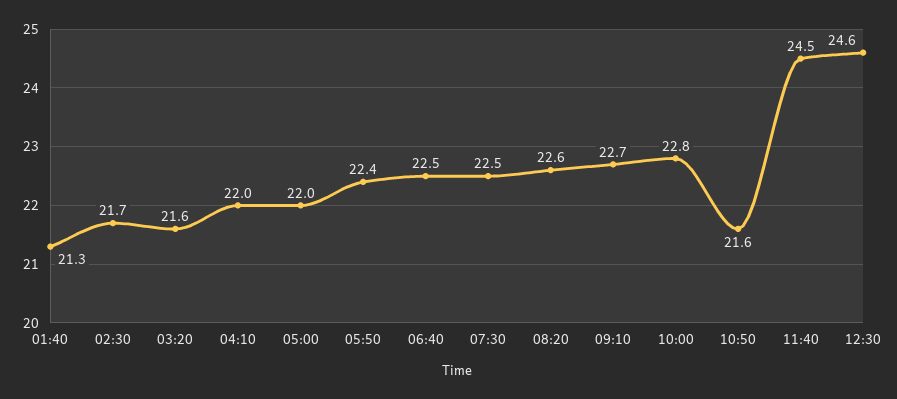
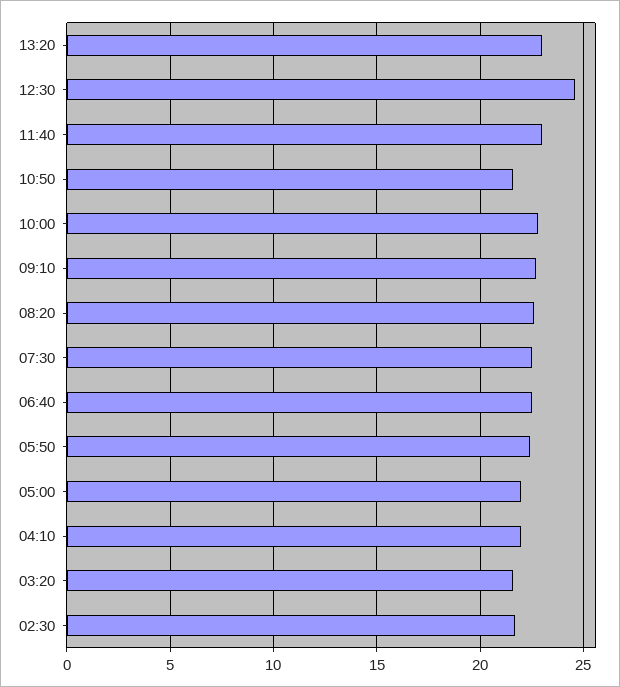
01:40: 21.3 -> none
11:40: 24.5 -> 23
13:20: none -> 23

